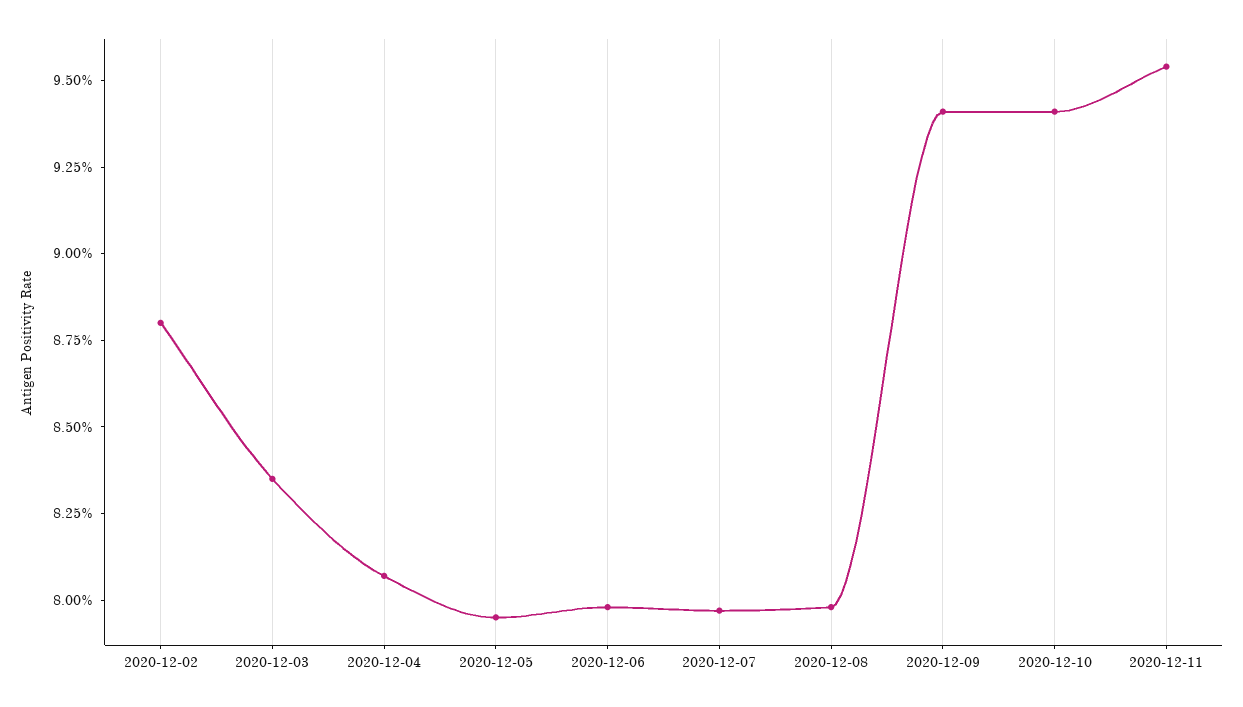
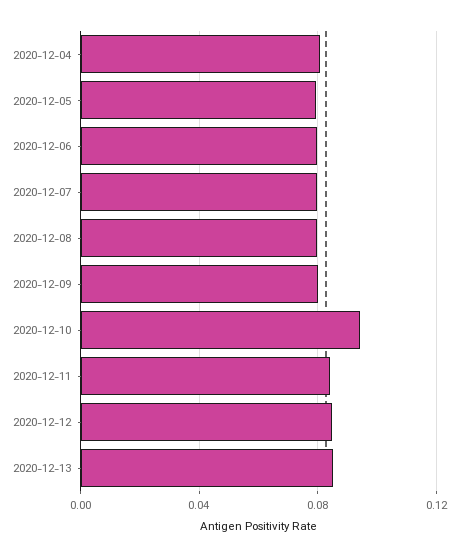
2020-12-02: 0.088 -> none
2020-12-03: 0.0835 -> none
2020-12-09: 0.094 -> 0.08
2020-12-11: 0.0955 -> 0.085
2020-12-12: none -> 0.085
2020-12-13: none -> 0.085

